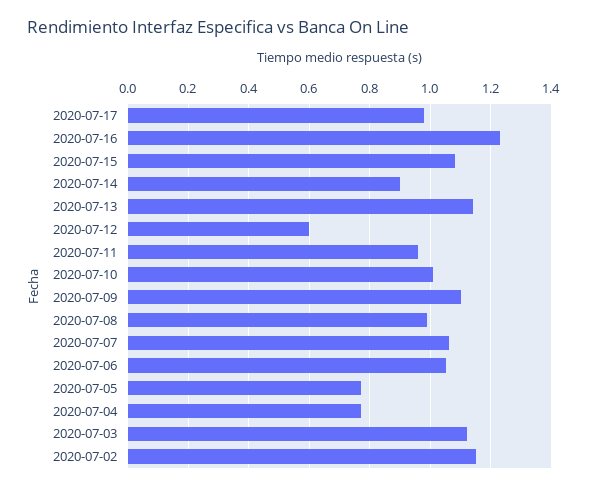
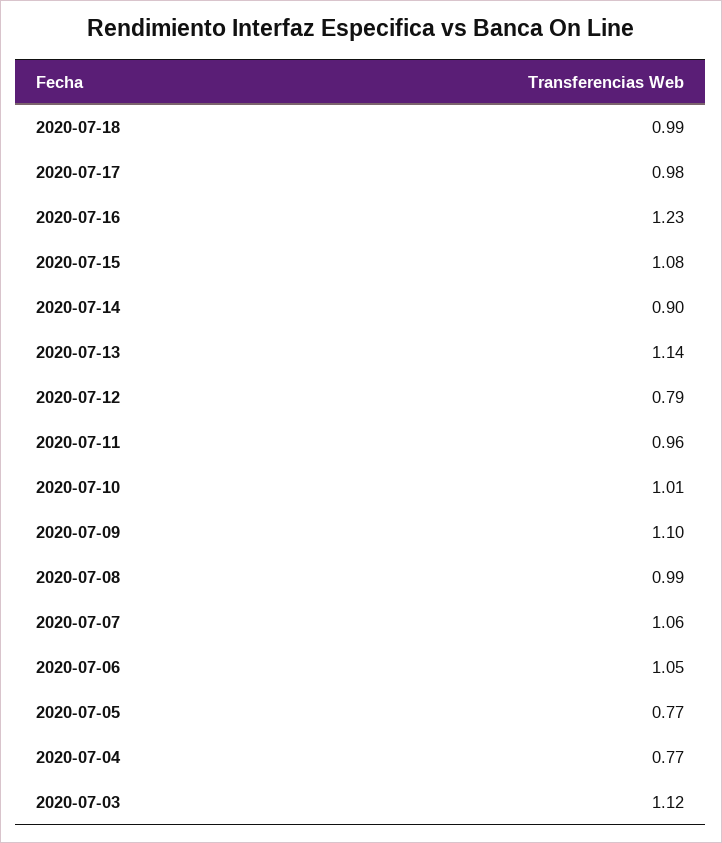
2020-07-12: 0.6 -> 0.79
2020-07-02: 1.15 -> none
2020-07-18: none -> 0.99

